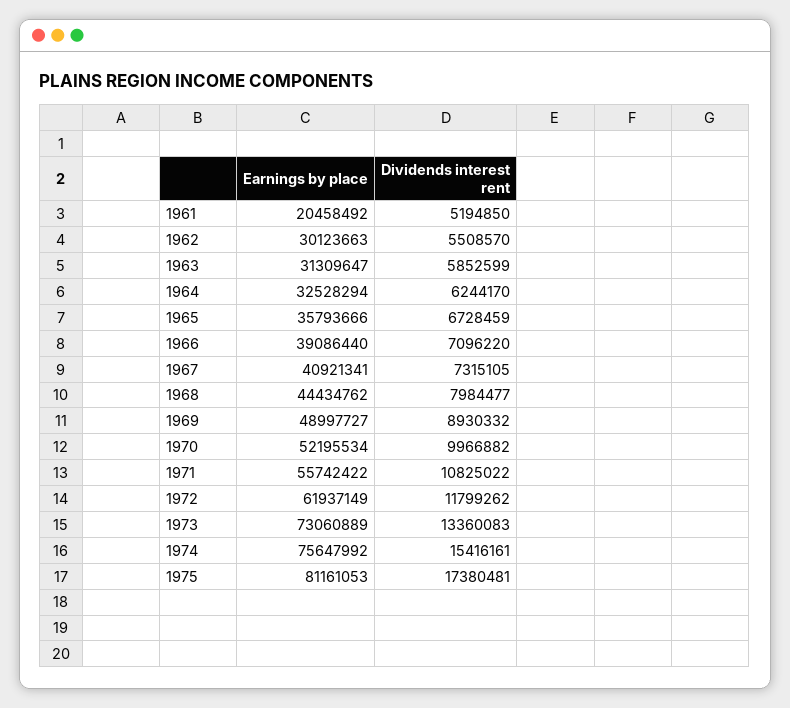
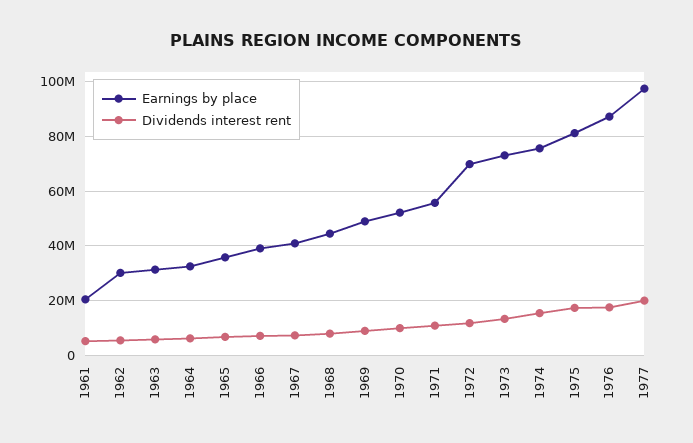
Earnings by place, 1972: 61937149 -> 70000000
Earnings by place, 1976: none -> 87500000
Dividends interest rent, 1976: none -> 17500000
Earnings by place, 1977: none -> 97500000
Dividends interest rent, 1977: none -> 20000000

